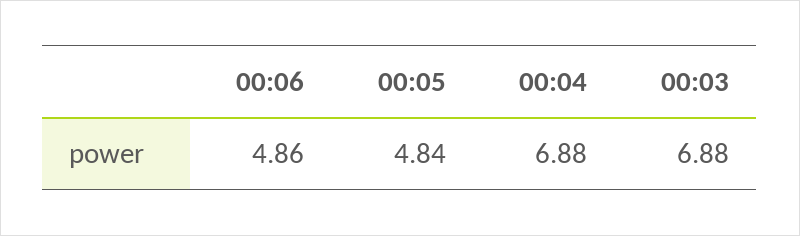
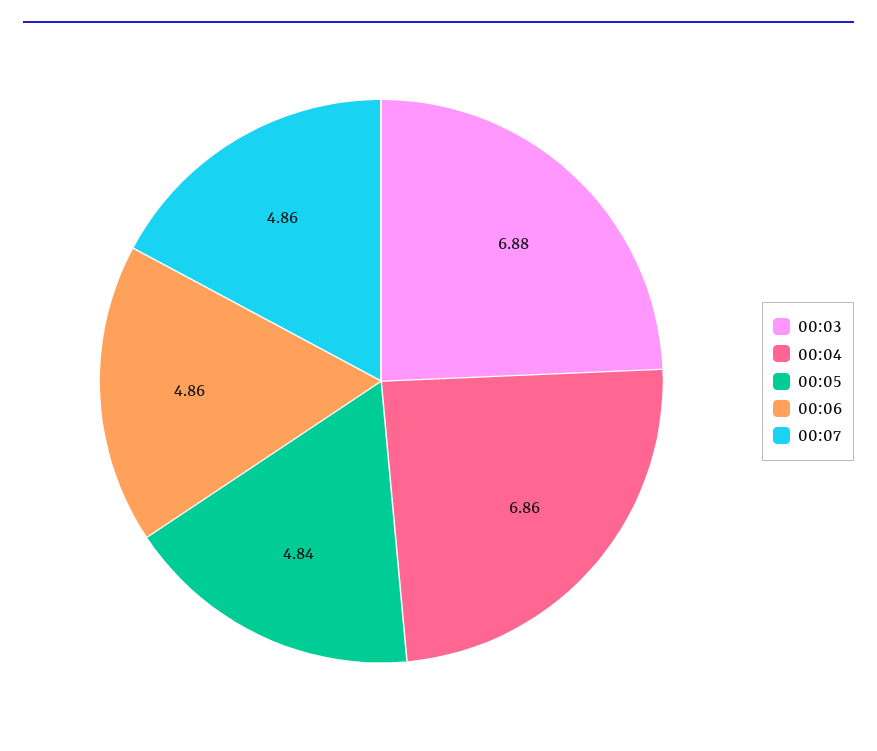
00:04: 6.88 -> 6.86
00:07: none -> 4.86

